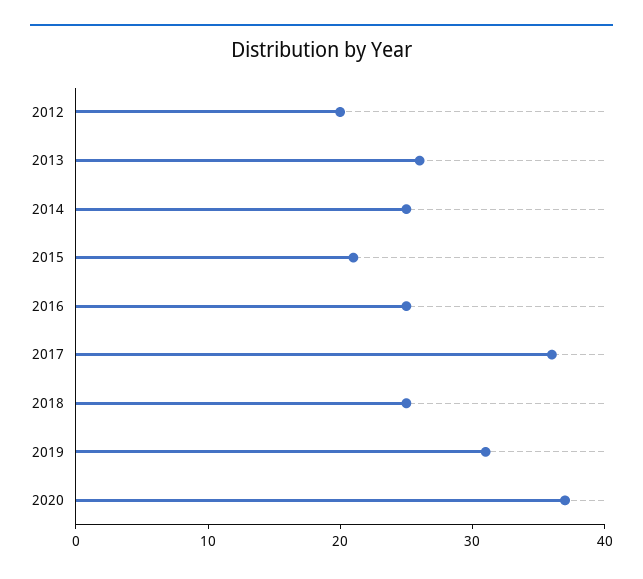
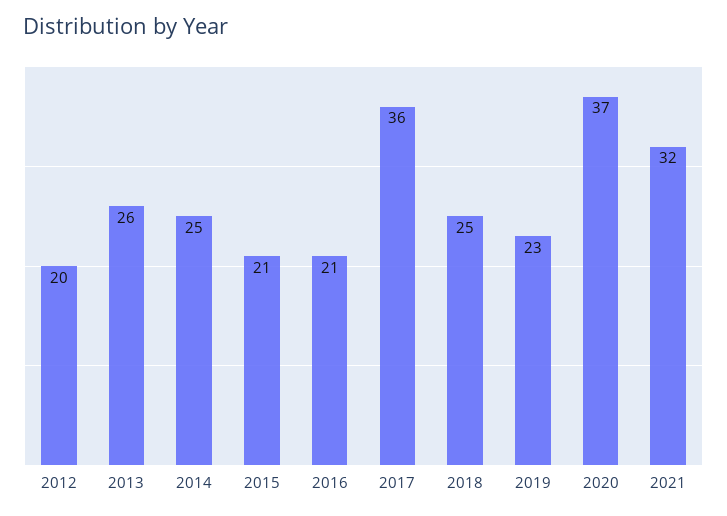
2016: 25 -> 21
2019: 31 -> 23
2021: none -> 32

